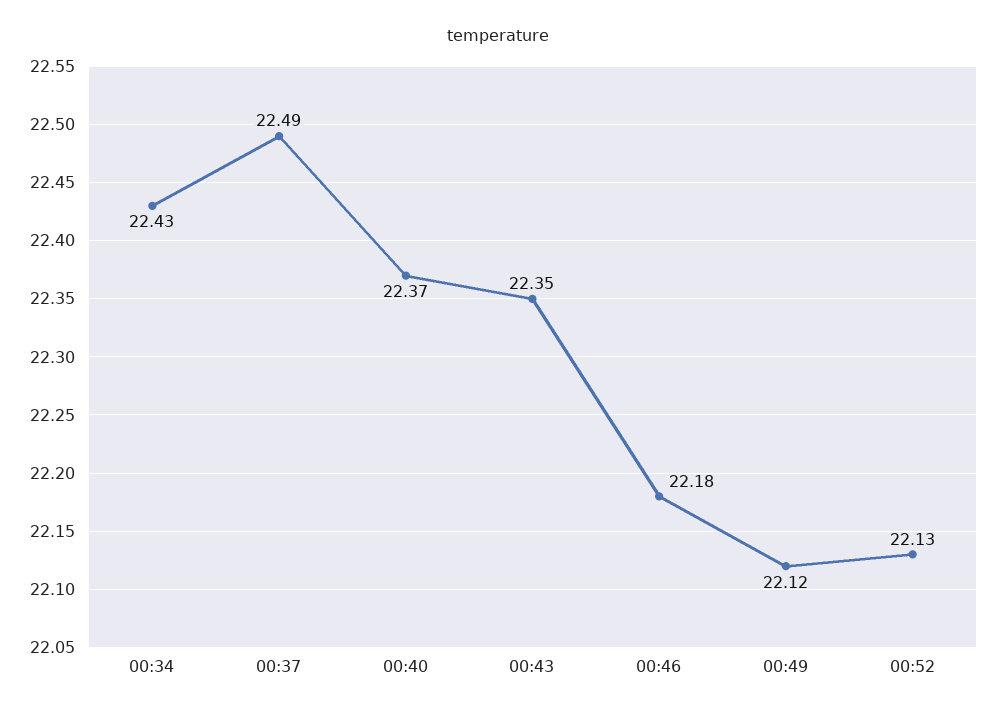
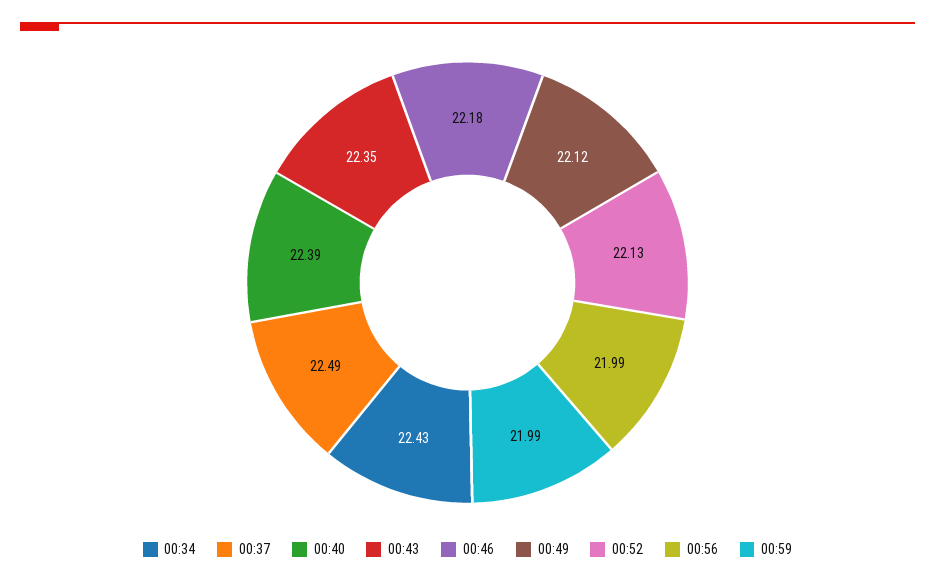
00:40: 22.37 -> 22.39
00:56: none -> 21.99
00:59: none -> 21.99

